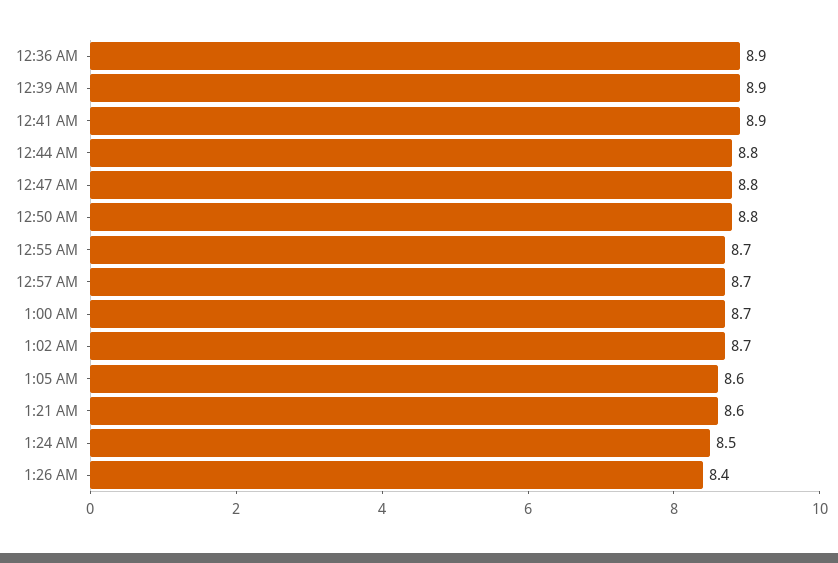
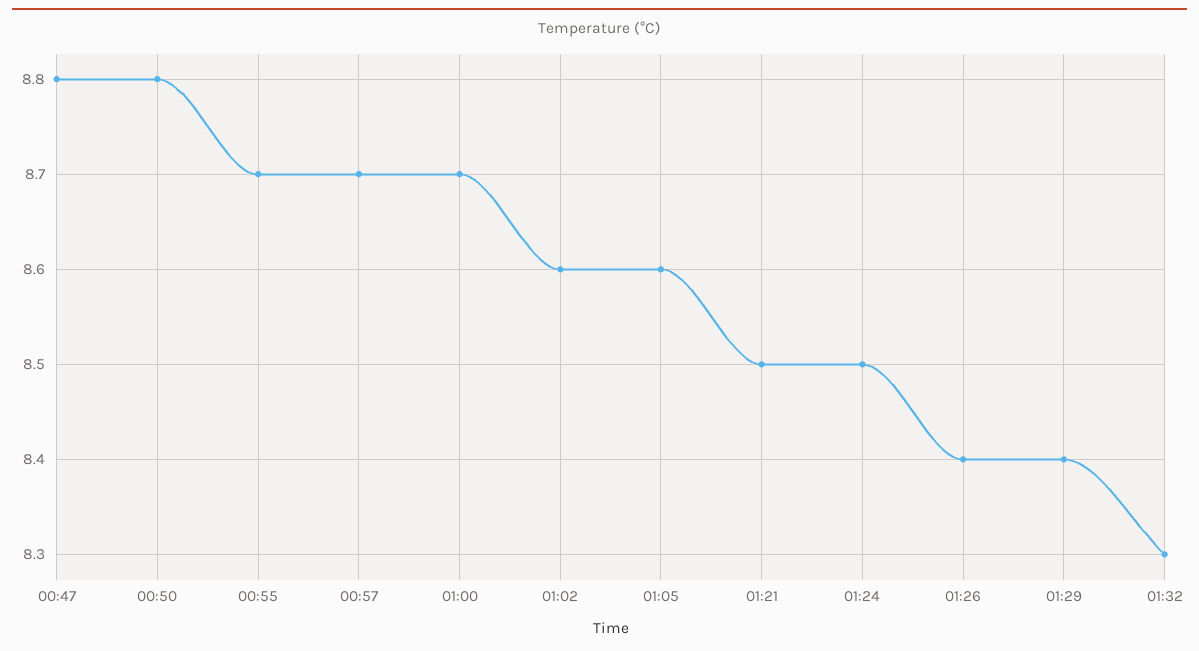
12:36 AM: 8.9 -> none
12:39 AM: 8.9 -> none
12:41 AM: 8.9 -> none
12:44 AM: 8.8 -> none
1:02 AM: 8.7 -> 8.6
1:21 AM: 8.6 -> 8.5
01:29: none -> 8.4
01:32: none -> 8.3

